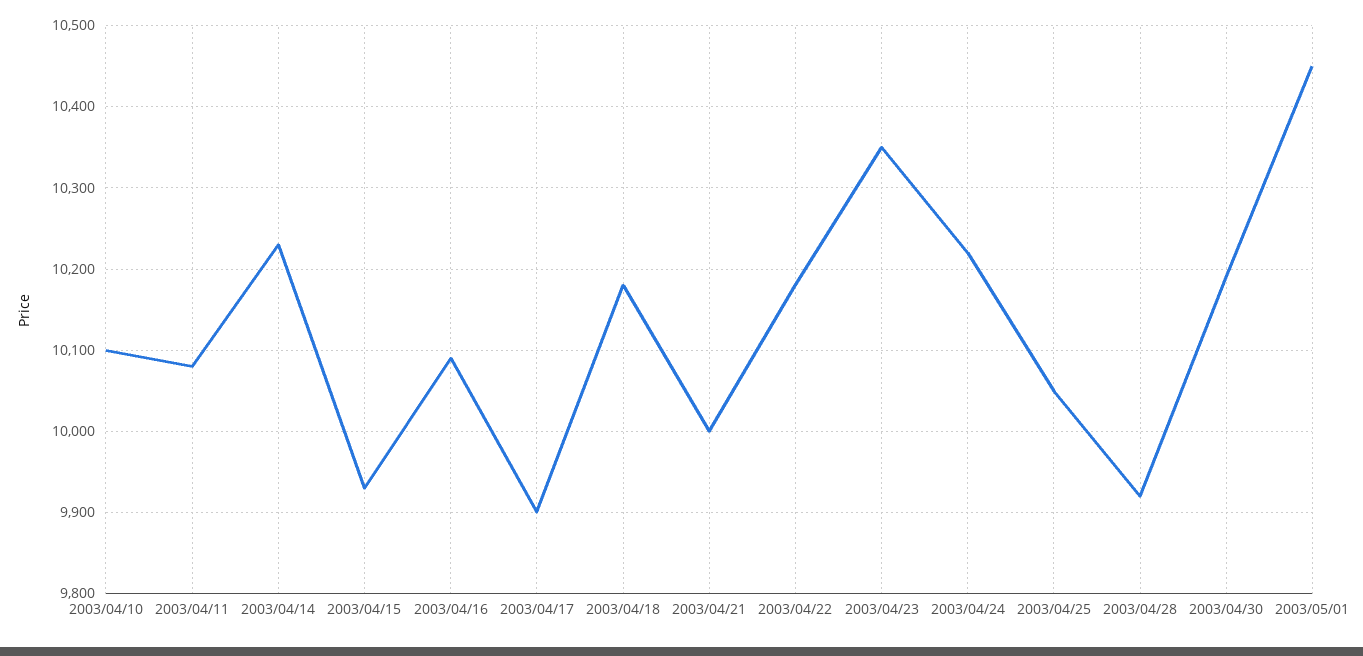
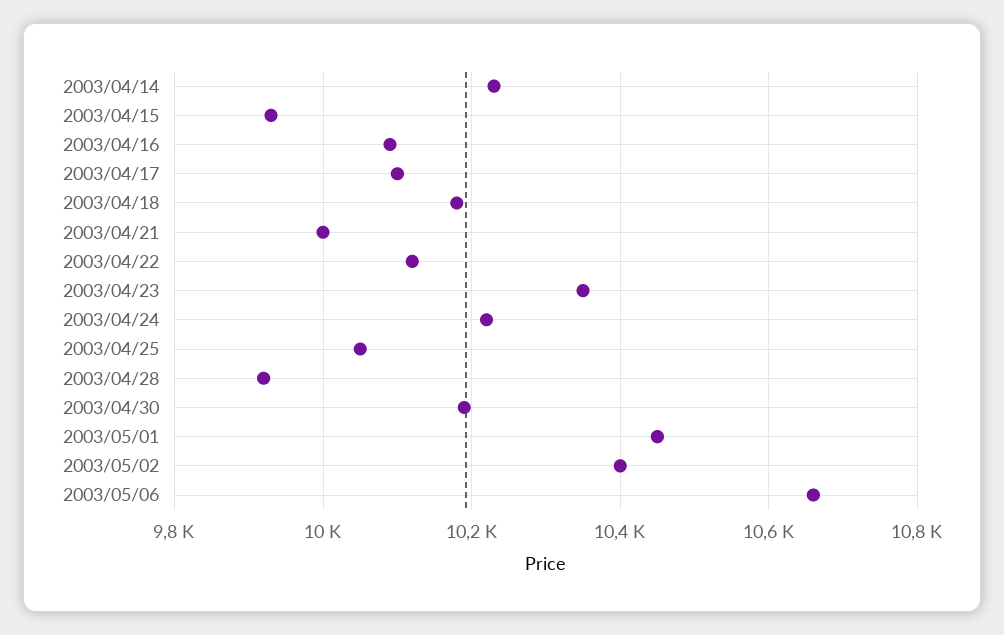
2003/04/10: 10100 -> none
2003/04/11: 10080 -> none
2003/04/17: 9900 -> 10100
2003/04/22: 10180 -> 10120
2003/05/02: none -> 10400
2003/05/06: none -> 10660

